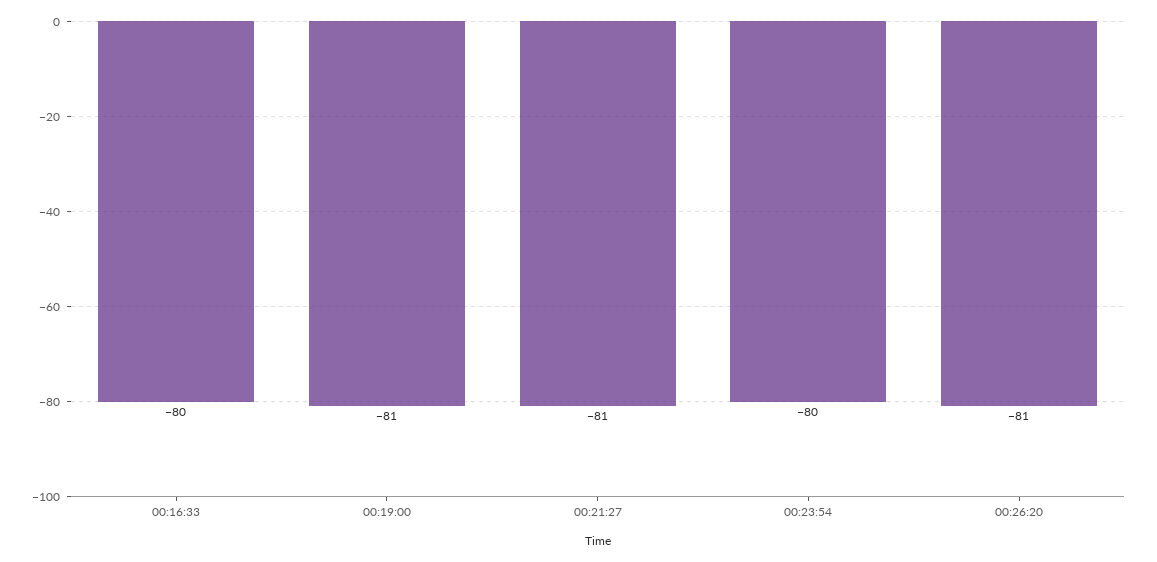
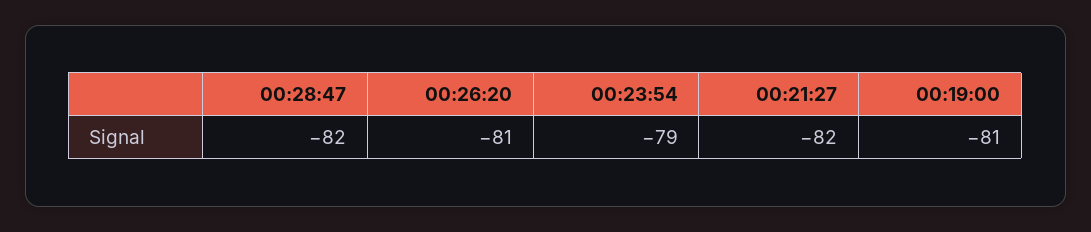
00:16:33: -80 -> none
00:21:27: -81 -> -82
00:23:54: -80 -> -79
00:28:47: none -> -82

